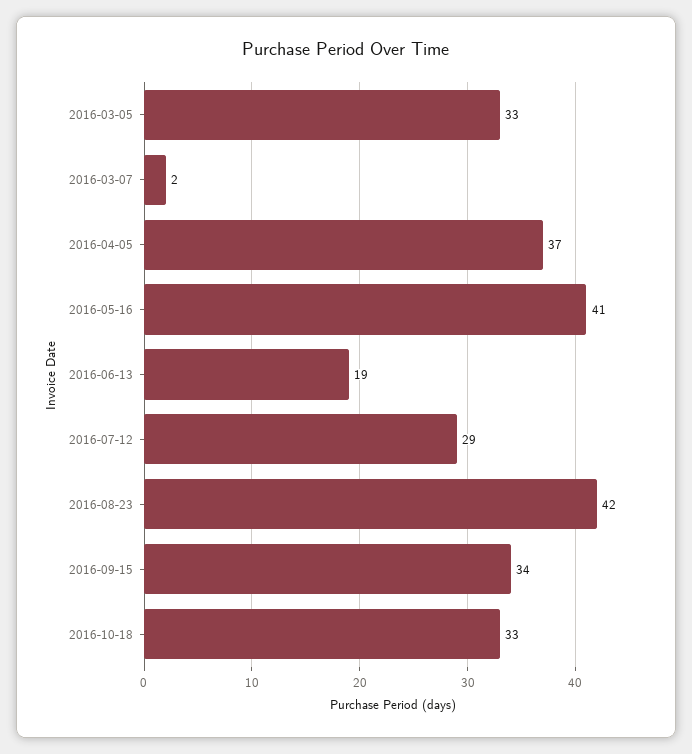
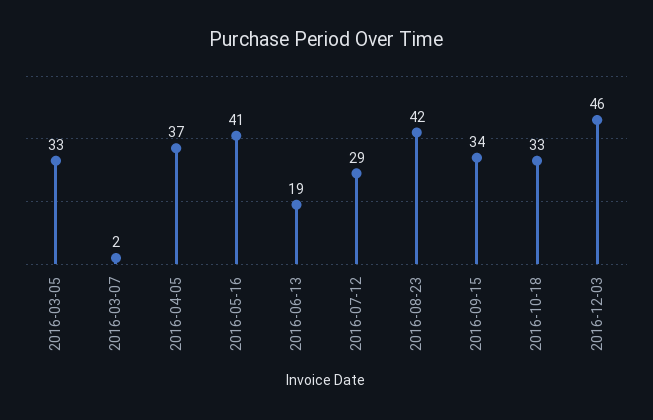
2016-12-03: none -> 46

